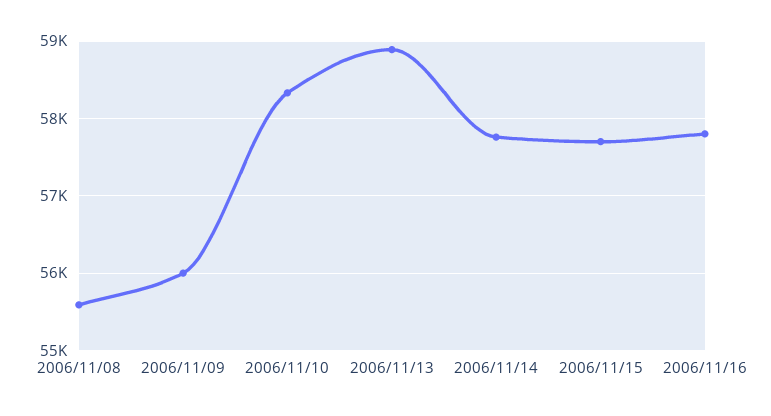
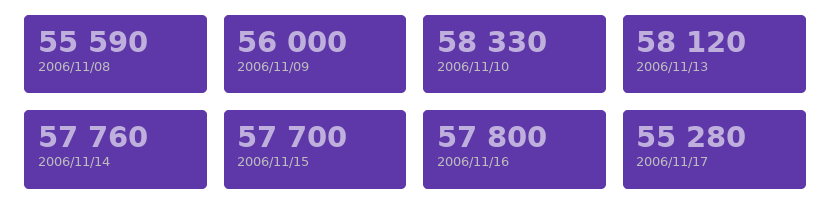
2006/11/13: 58900 -> 58120
2006/11/17: none -> 55280

